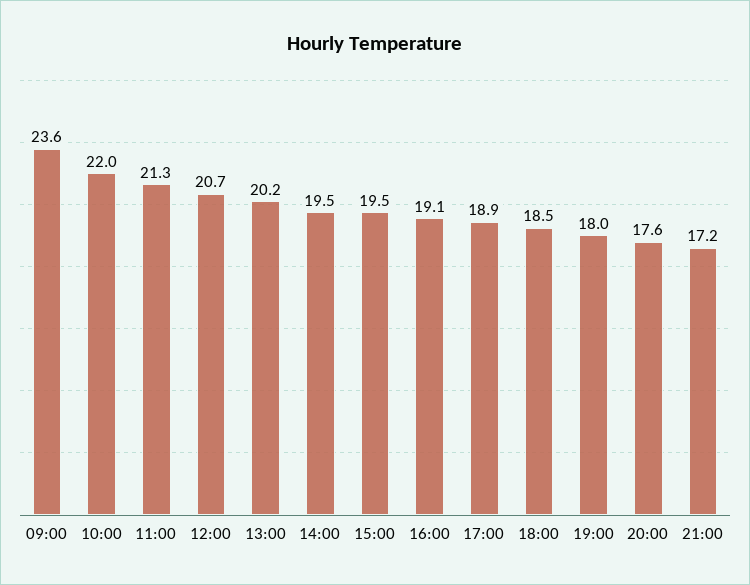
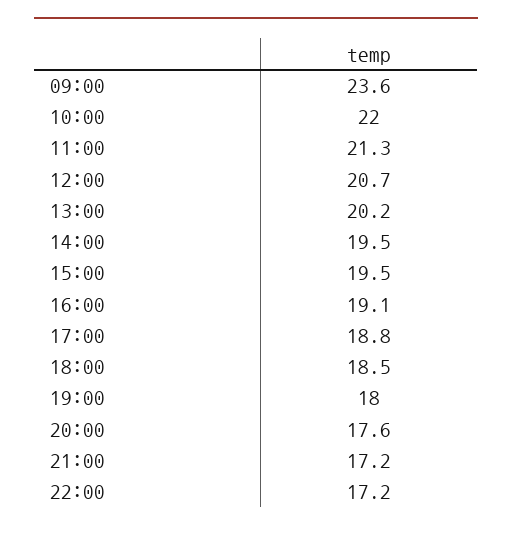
17:00: 18.9 -> 18.8
22:00: none -> 17.2

